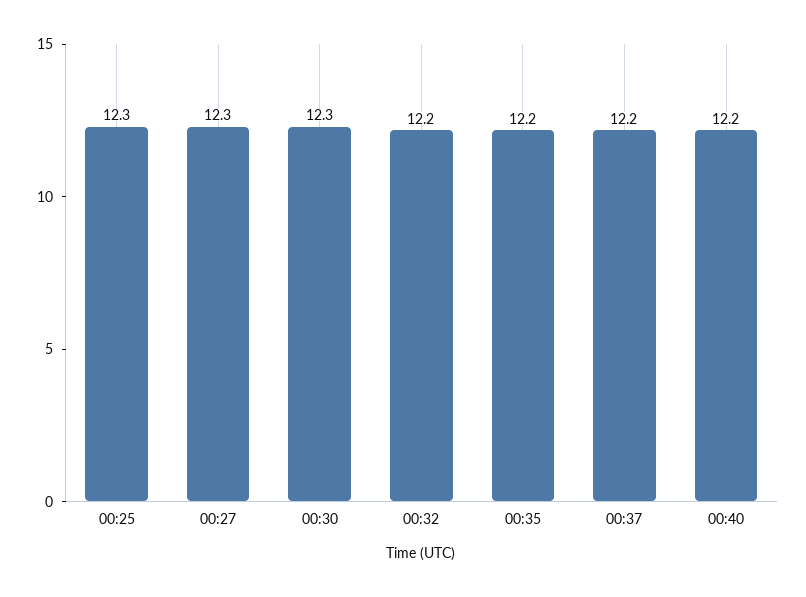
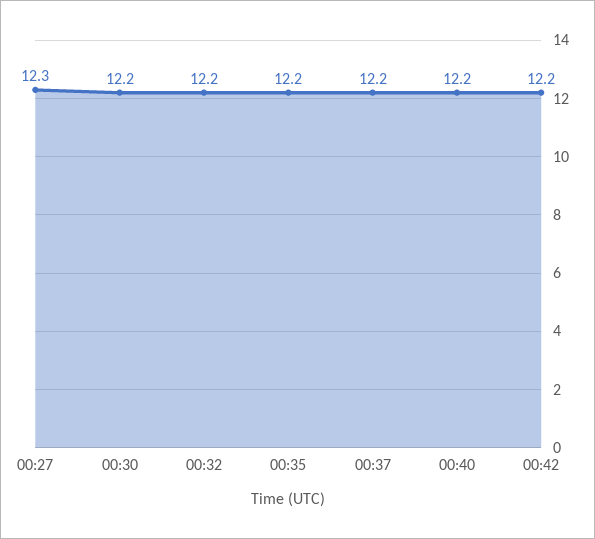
00:25: 12.3 -> none
00:30: 12.3 -> 12.2
00:42: none -> 12.2

